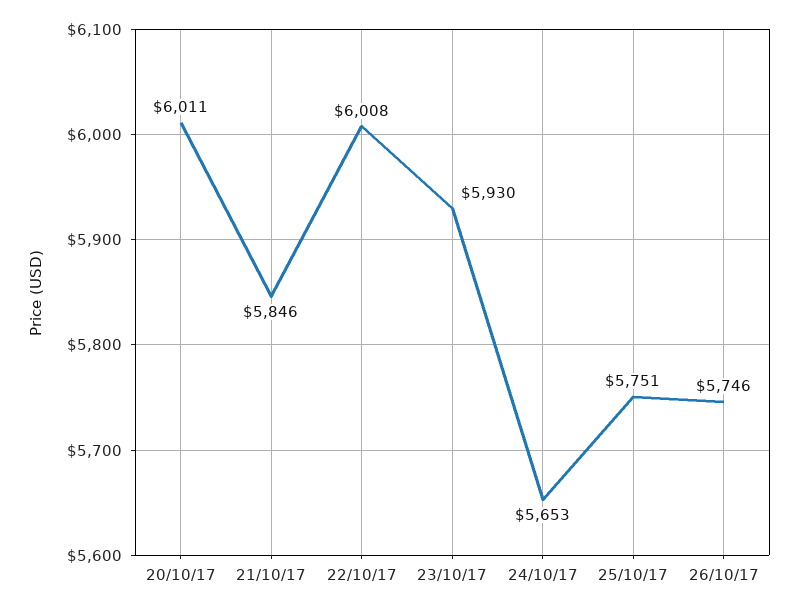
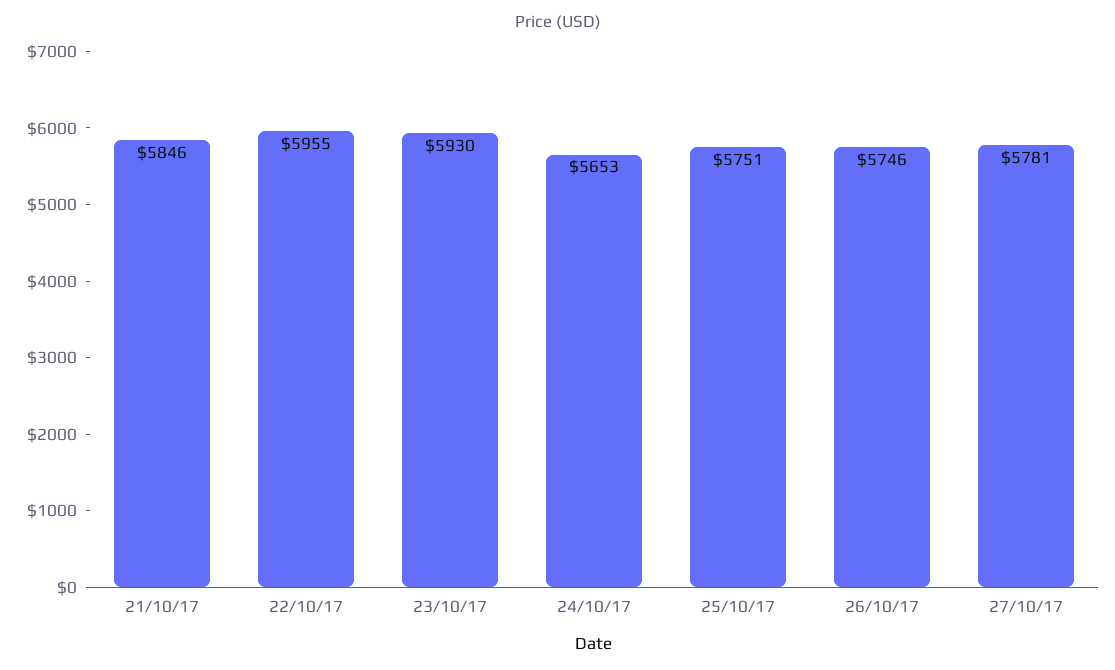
20/10/17: 6011 -> none
22/10/17: 6008 -> 5955
27/10/17: none -> 5781

